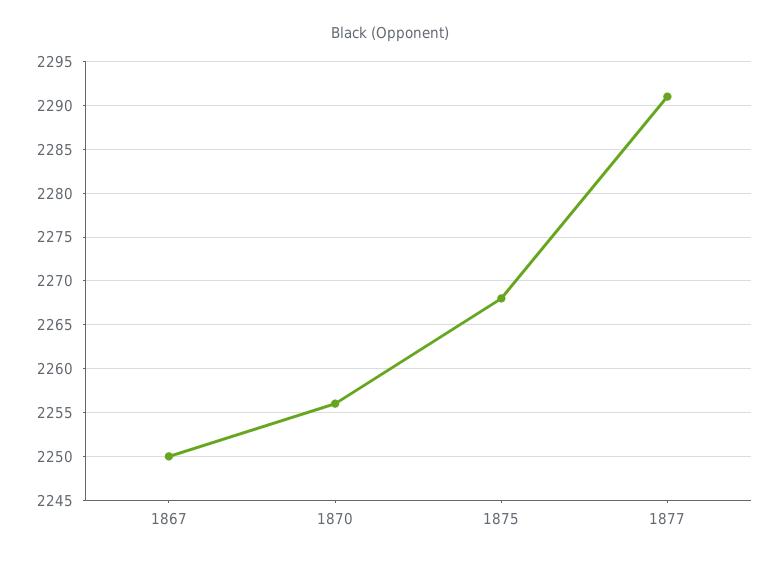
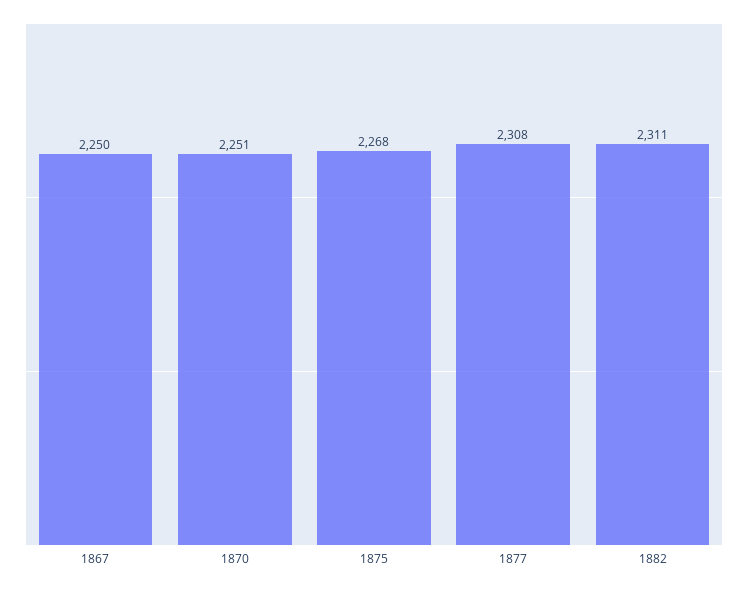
1870: 2256 -> 2251
1877: 2291 -> 2308
1882: none -> 2311

